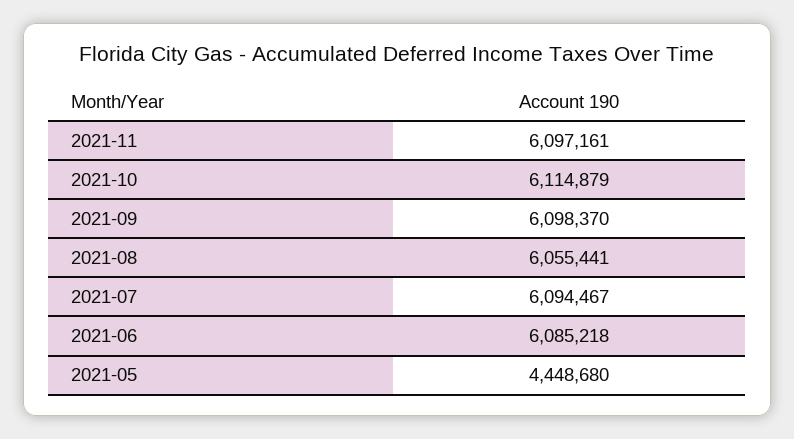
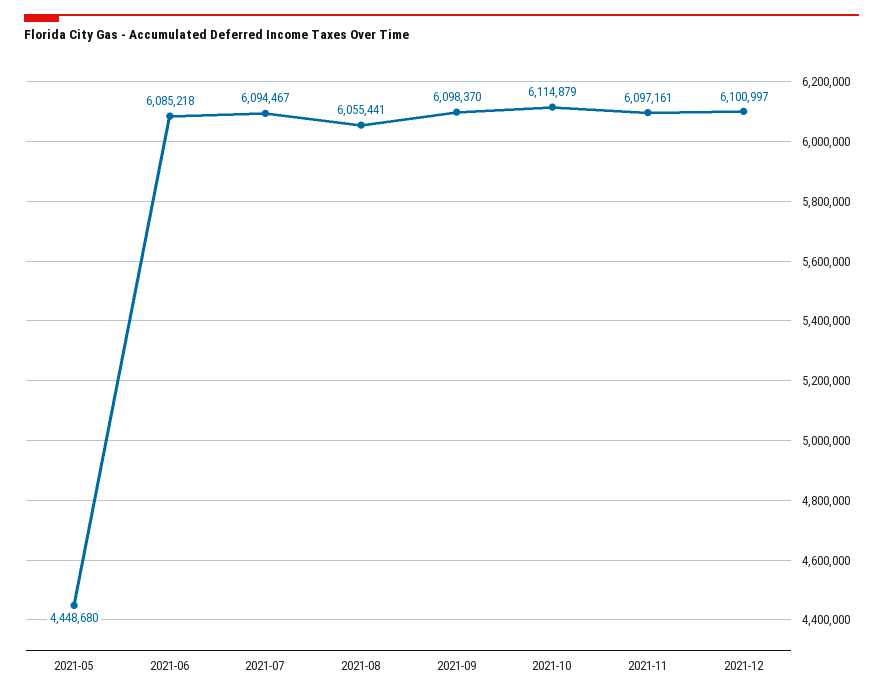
2021-12: none -> 6100997

